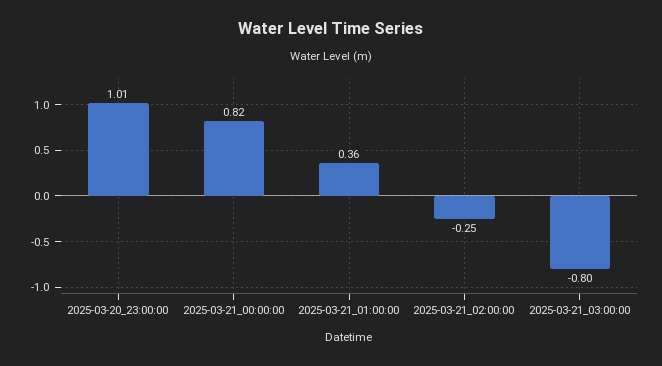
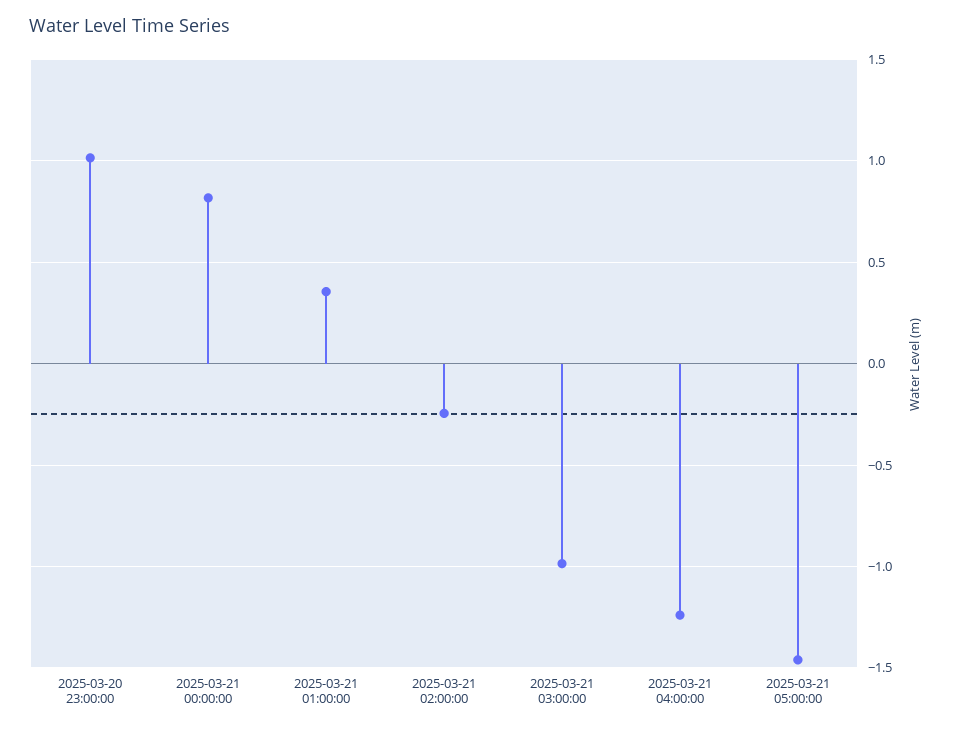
2025-03-21_03:00:00: -0.8 -> -1
2025-03-21 04:00:00: none -> -1.25
2025-03-21 05:00:00: none -> -1.45

